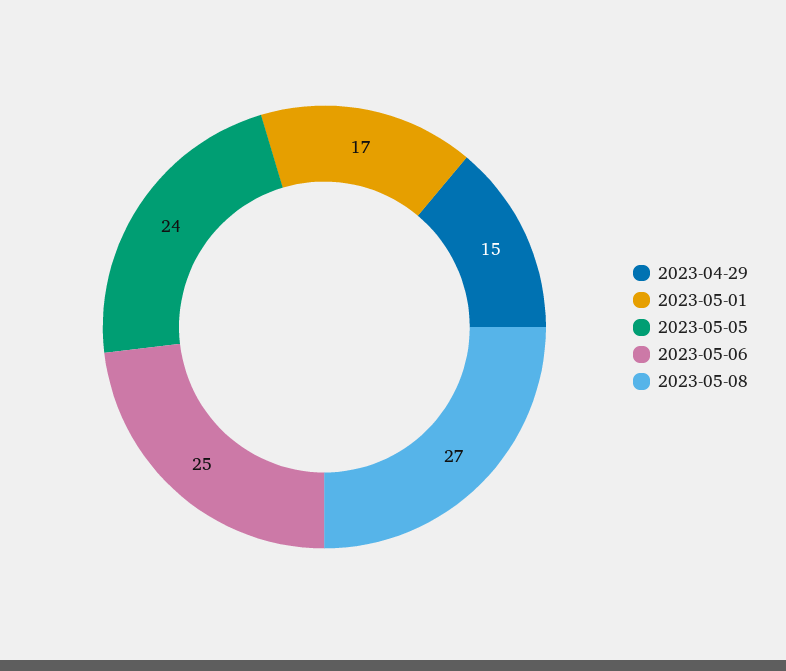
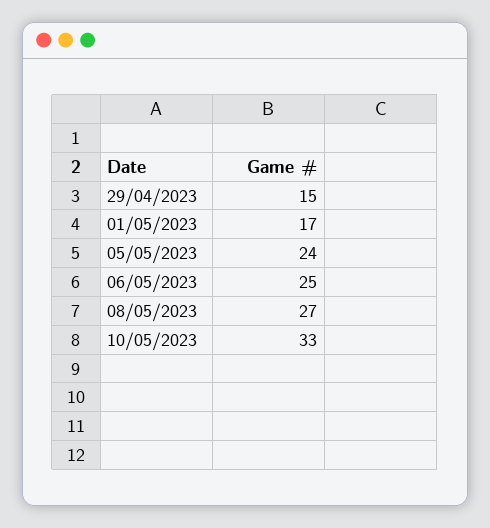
10/05/2023: none -> 33

